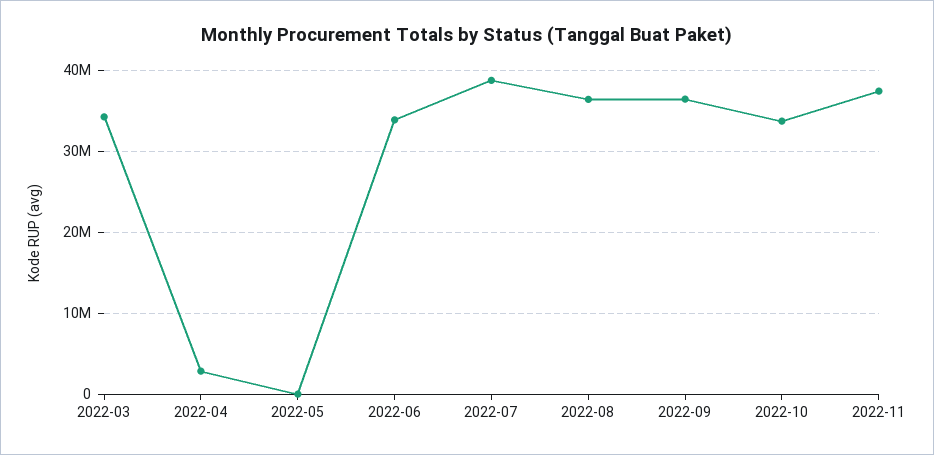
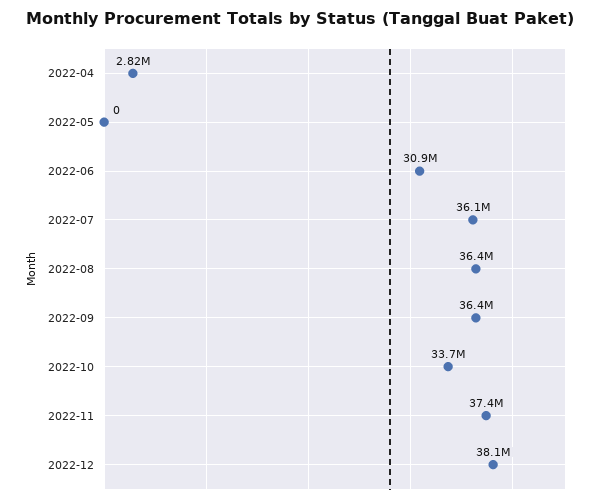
2022-03: 34000000 -> none
2022-06: 34000000 -> 30900000
2022-07: 39000000 -> 36100000
2022-12: none -> 38100000

